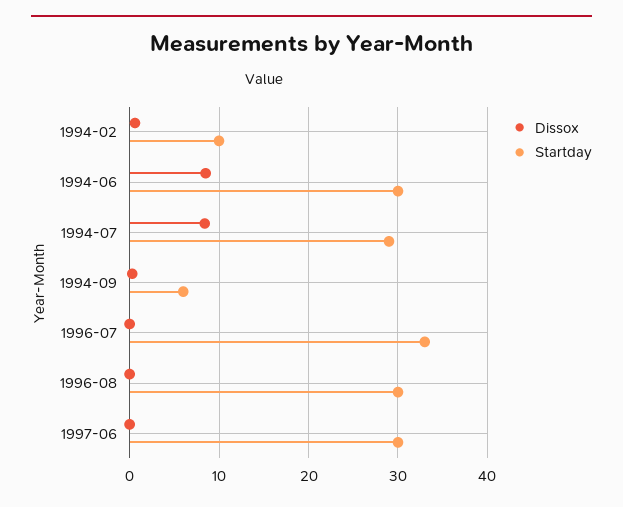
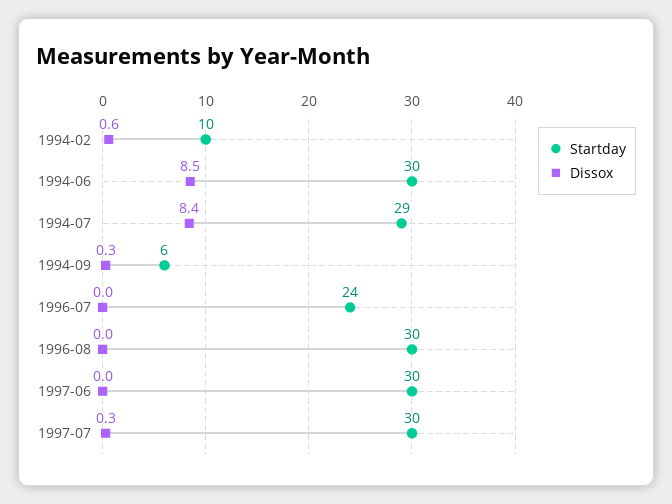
Startday, 1996-07: 33 -> 24
Startday, 1997-07: none -> 30
Dissox, 1997-07: none -> 0.3

